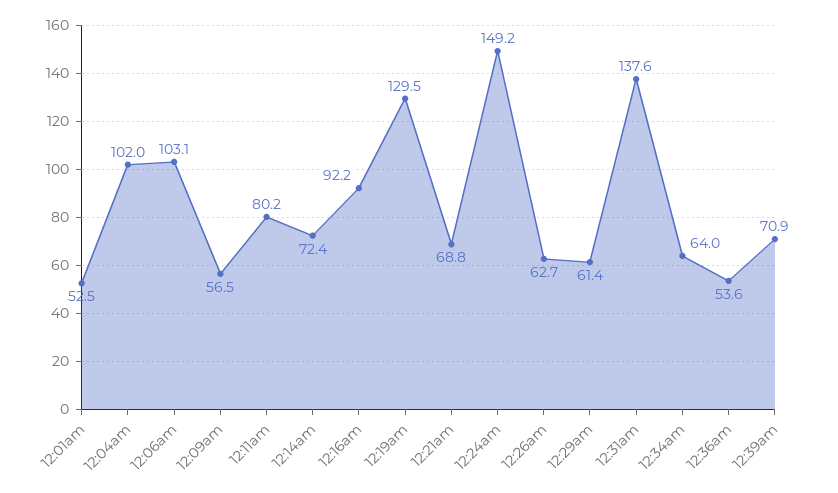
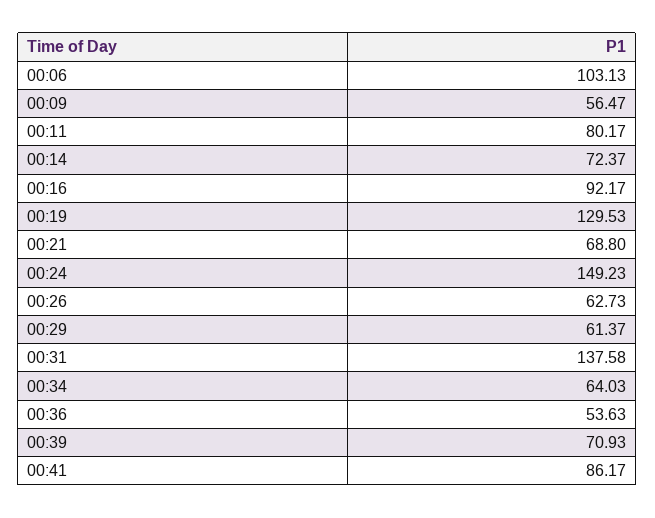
12:01am: 52.5 -> none
12:04am: 102 -> none
00:41: none -> 86.17

